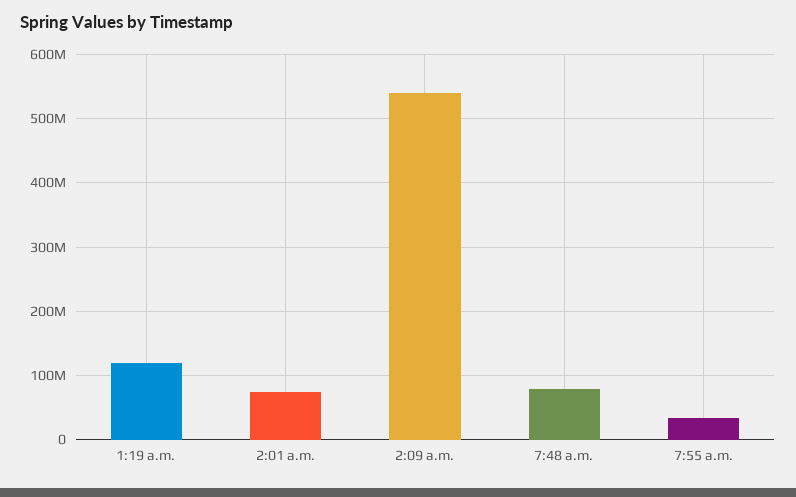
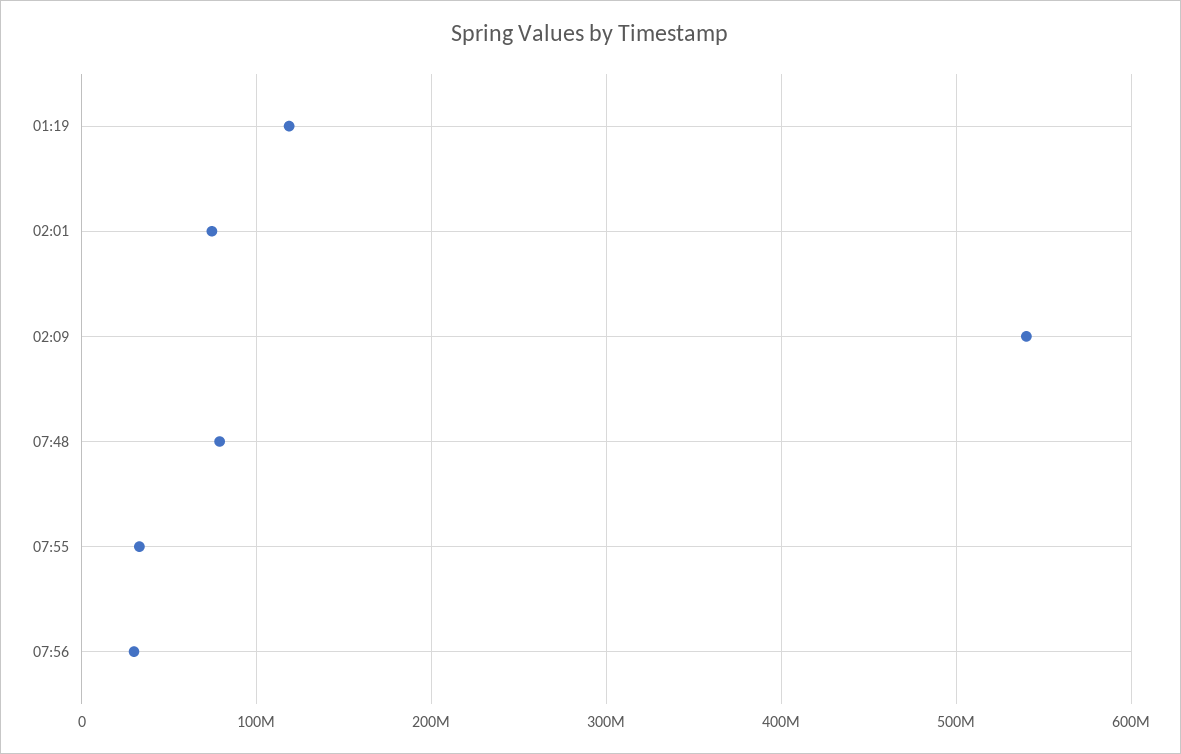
07:56: none -> 30000000

